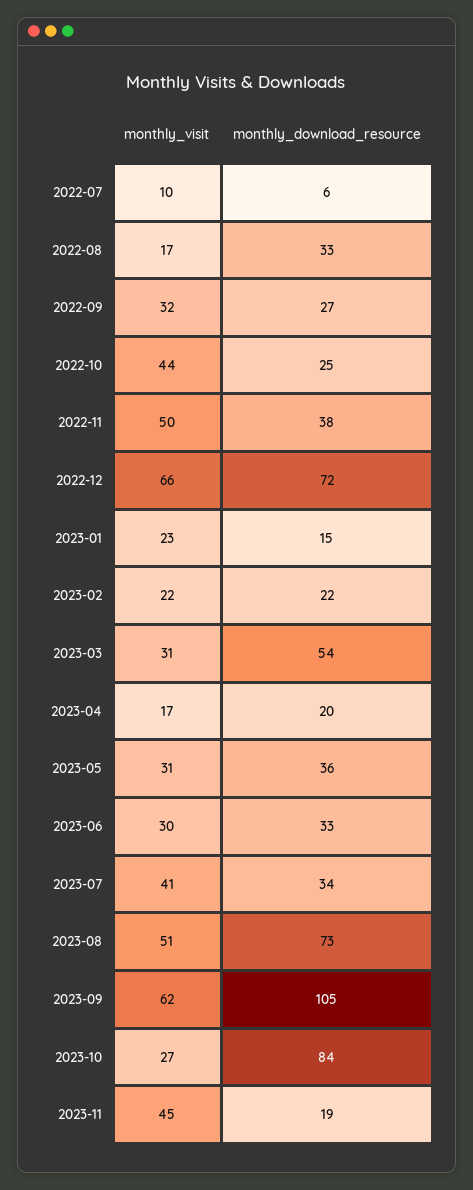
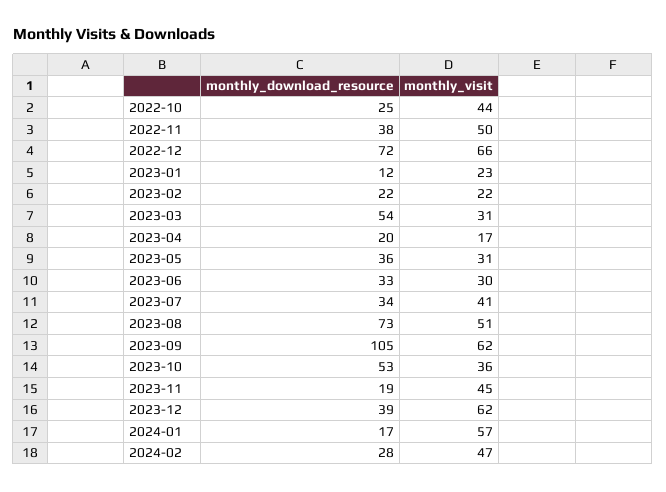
monthly_visit, 2022-07: 10 -> none
monthly_download_resource, 2022-07: 6 -> none
monthly_visit, 2022-08: 17 -> none
monthly_download_resource, 2022-08: 33 -> none
monthly_visit, 2022-09: 32 -> none
monthly_download_resource, 2022-09: 27 -> none
monthly_download_resource, 2023-01: 15 -> 12
monthly_visit, 2023-10: 27 -> 36
monthly_download_resource, 2023-10: 84 -> 53
monthly_download_resource, 2023-12: none -> 39
monthly_visit, 2023-12: none -> 62
monthly_download_resource, 2024-01: none -> 17
monthly_visit, 2024-01: none -> 57
monthly_download_resource, 2024-02: none -> 28
monthly_visit, 2024-02: none -> 47

